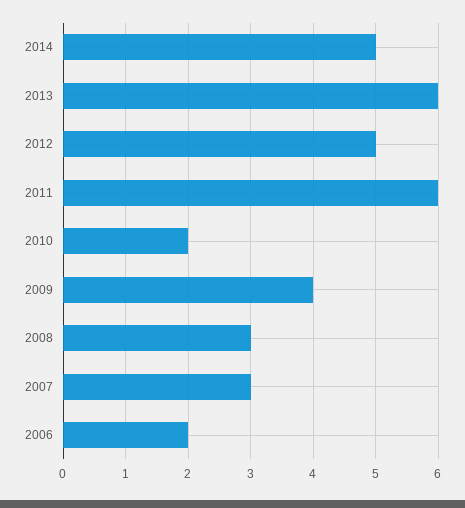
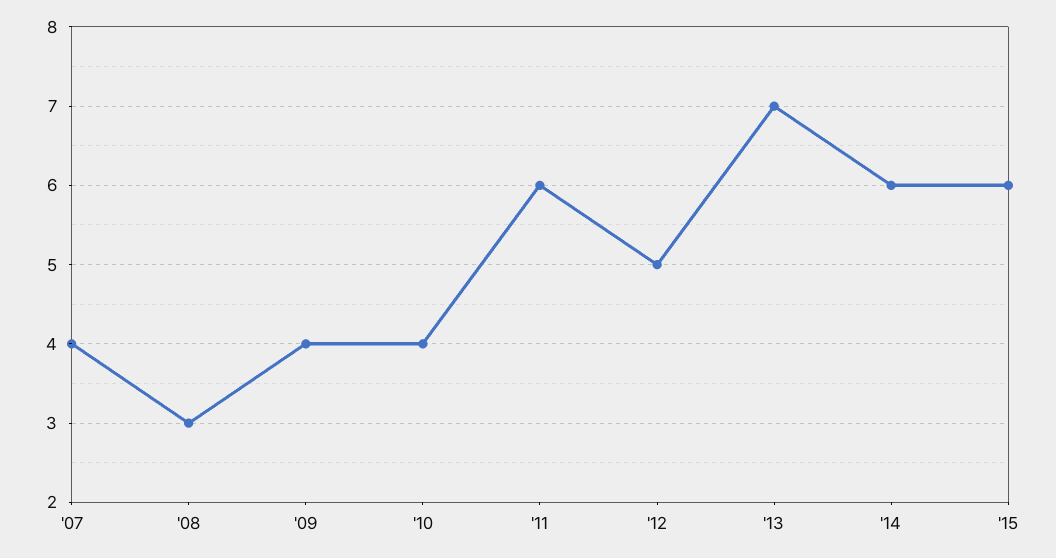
2014: 5 -> 6
2013: 6 -> 7
2010: 2 -> 4
2007: 3 -> 4
2006: 2 -> none
'15: none -> 6

